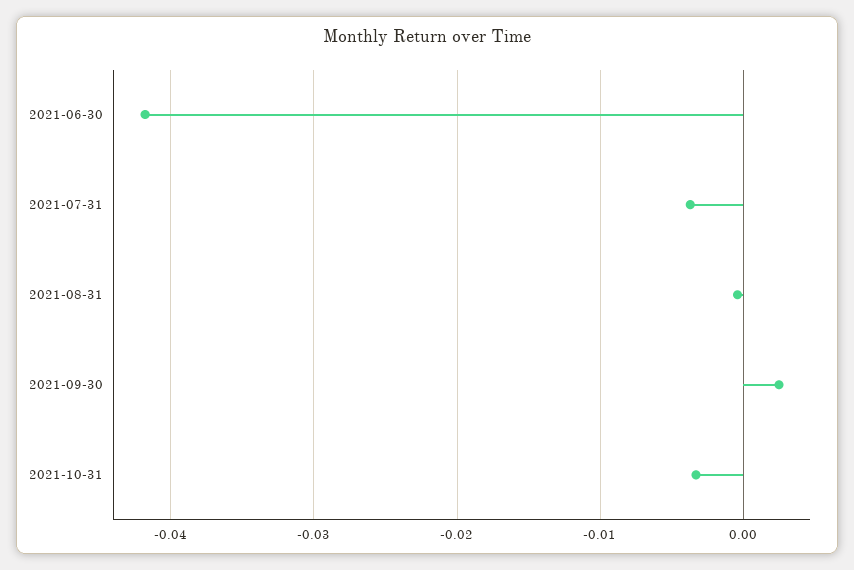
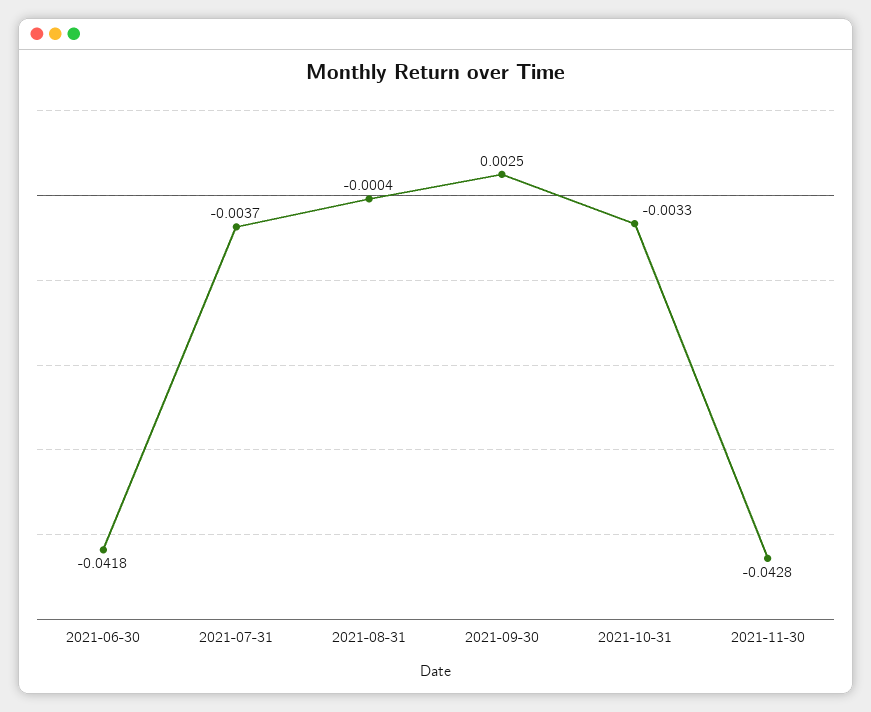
2021-11-30: none -> -0.0428

